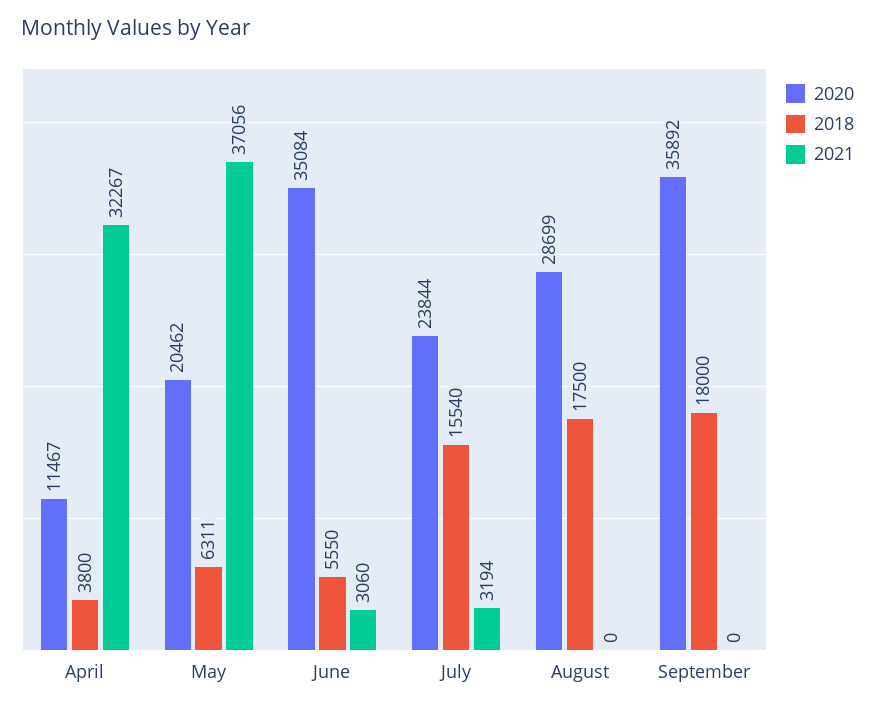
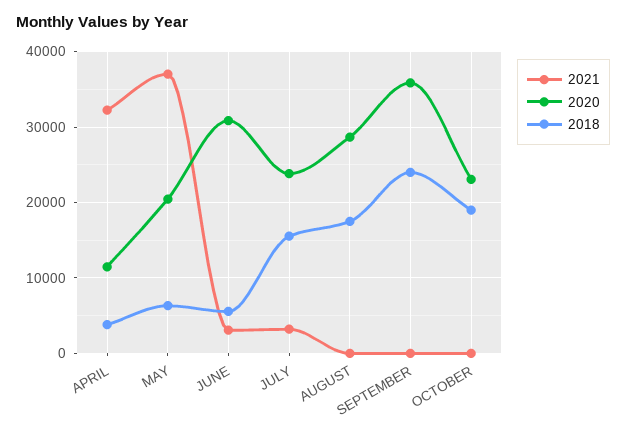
2020, June: 35084 -> 31000
2018, September: 18000 -> 24000
2021, OCTOBER: none -> 0
2020, OCTOBER: none -> 23000
2018, OCTOBER: none -> 19000

